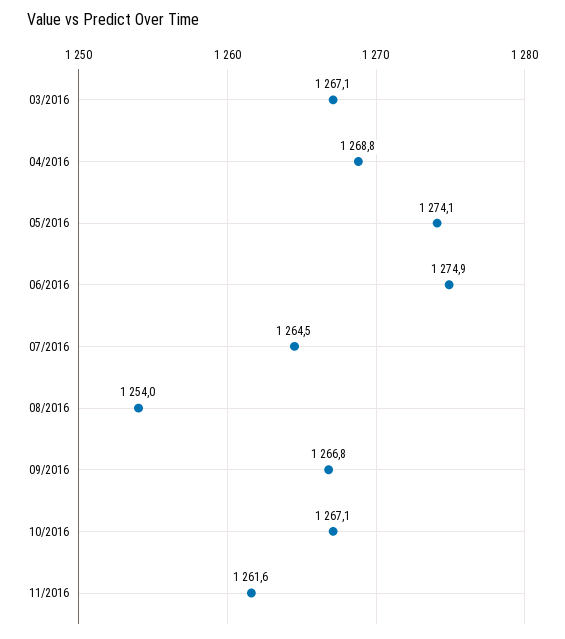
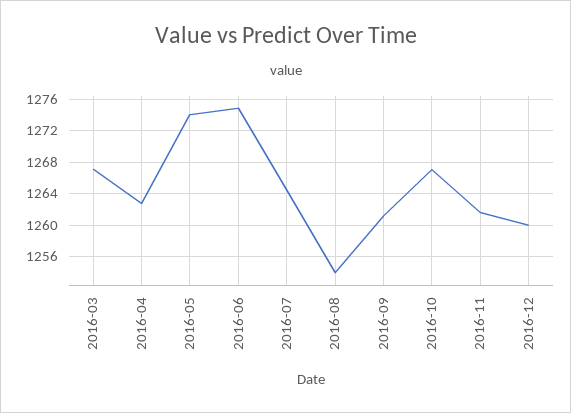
04/2016: 1268.8 -> 1263
09/2016: 1266.8 -> 1261
2016-12: none -> 1260

